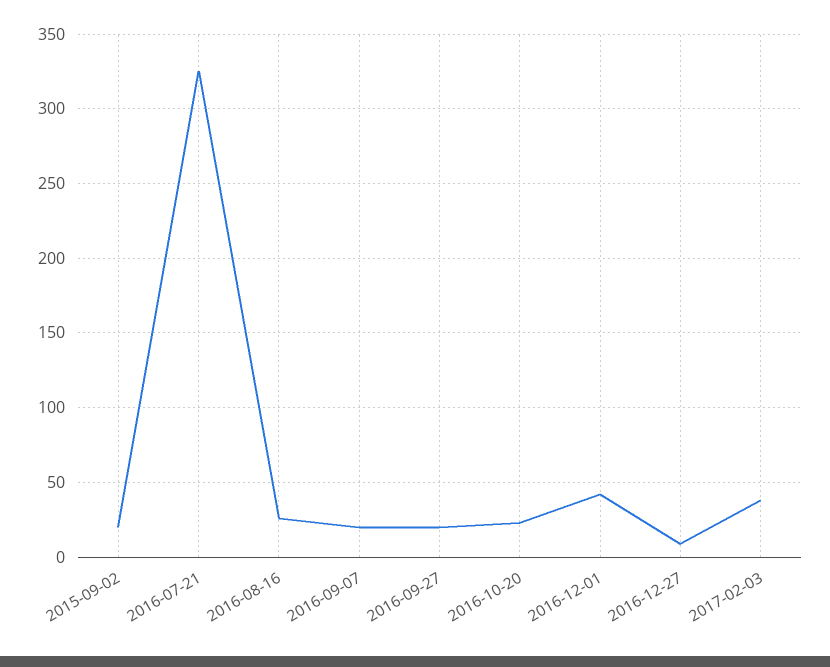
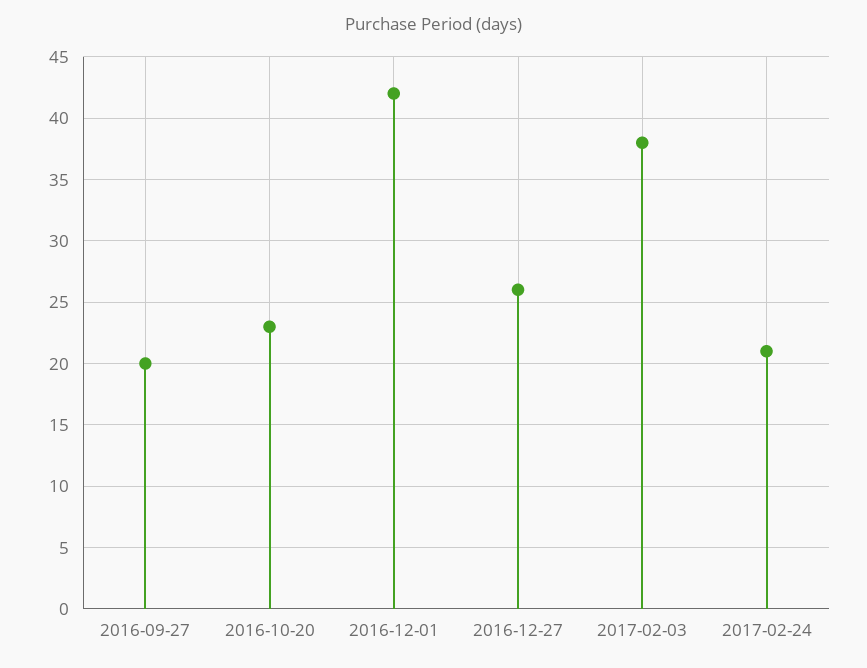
2015-09-02: 20 -> none
2016-07-21: 325 -> none
2016-08-16: 25 -> none
2016-09-07: 20 -> none
2016-12-27: 10 -> 26
2017-02-24: none -> 21

